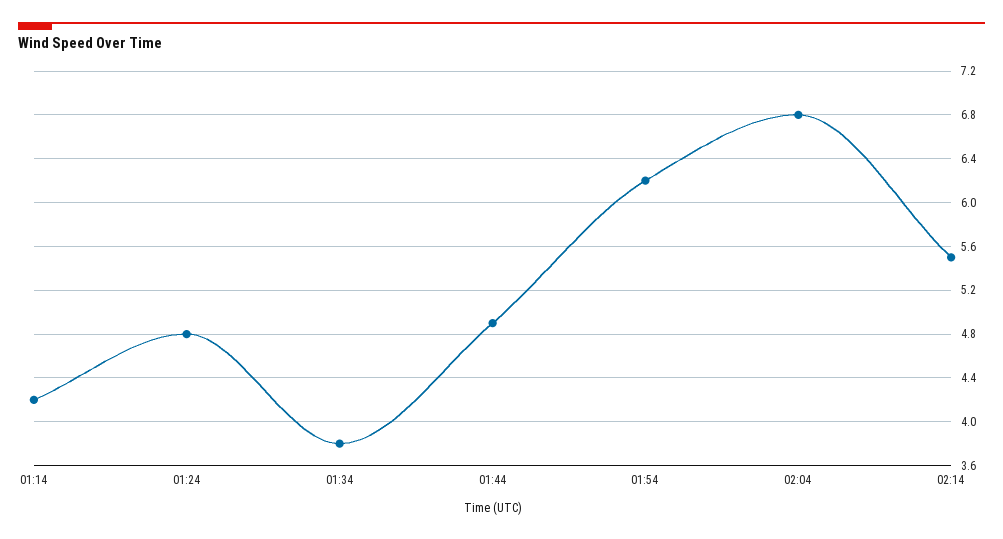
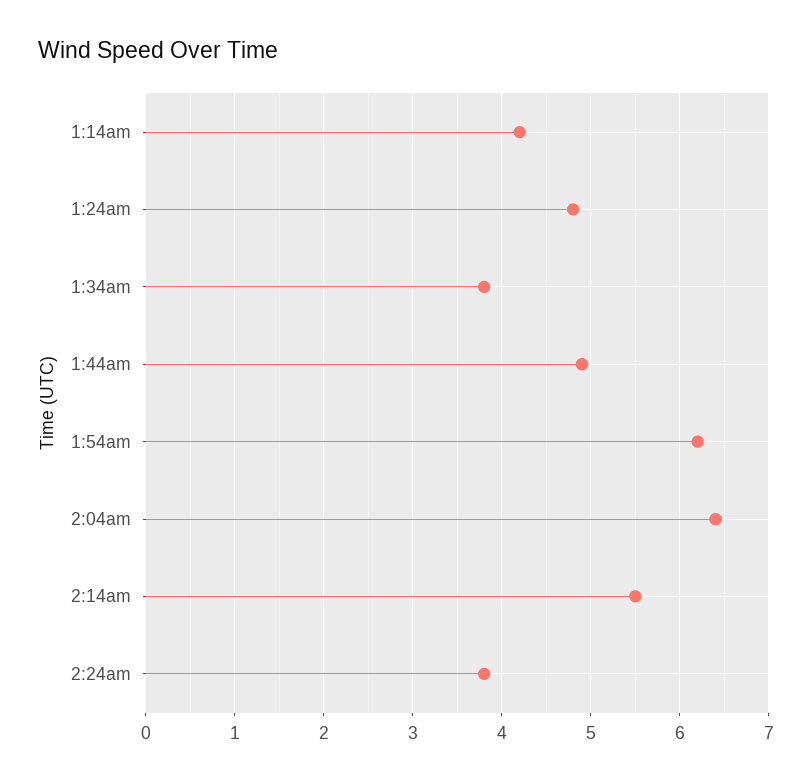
02:04: 6.8 -> 6.4
2:24am: none -> 3.8

